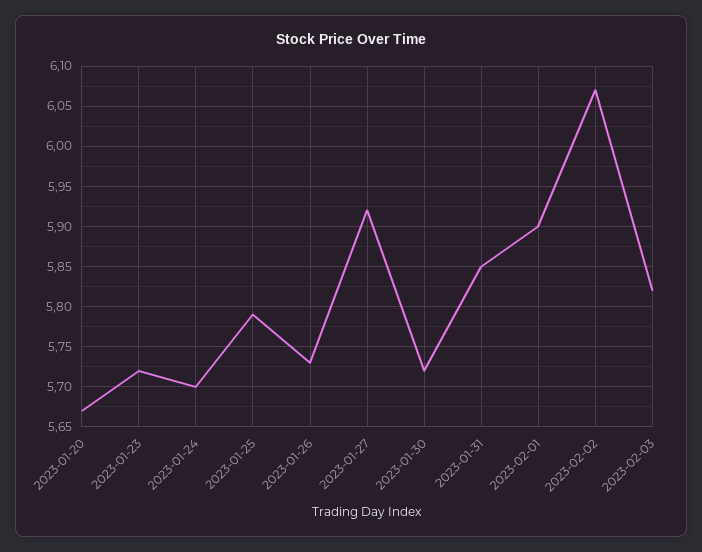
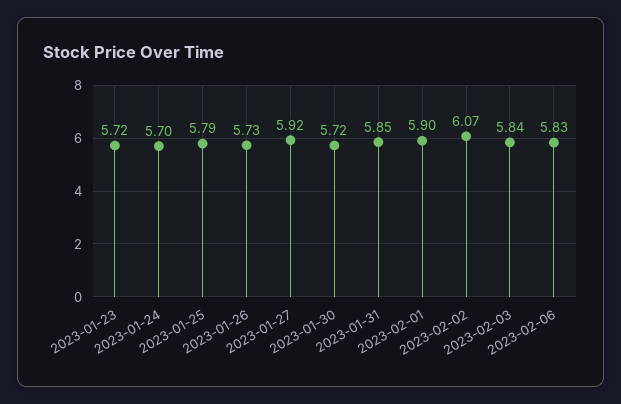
2023-01-20: 5.67 -> none
2023-02-03: 5.82 -> 5.84
2023-02-06: none -> 5.83

